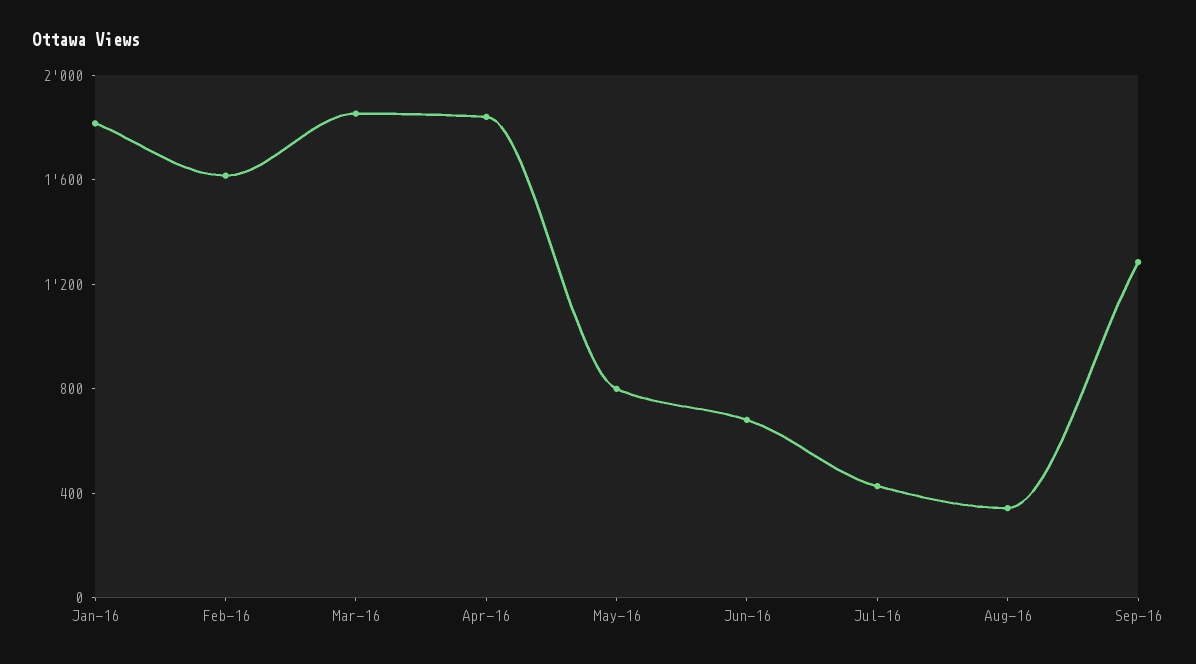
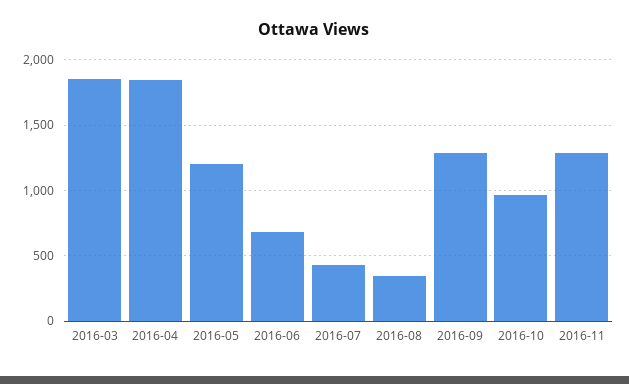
Jan-16: 1800 -> none
Feb-16: 1600 -> none
May-16: 800 -> 1200
2016-10: none -> 950
2016-11: none -> 1300

